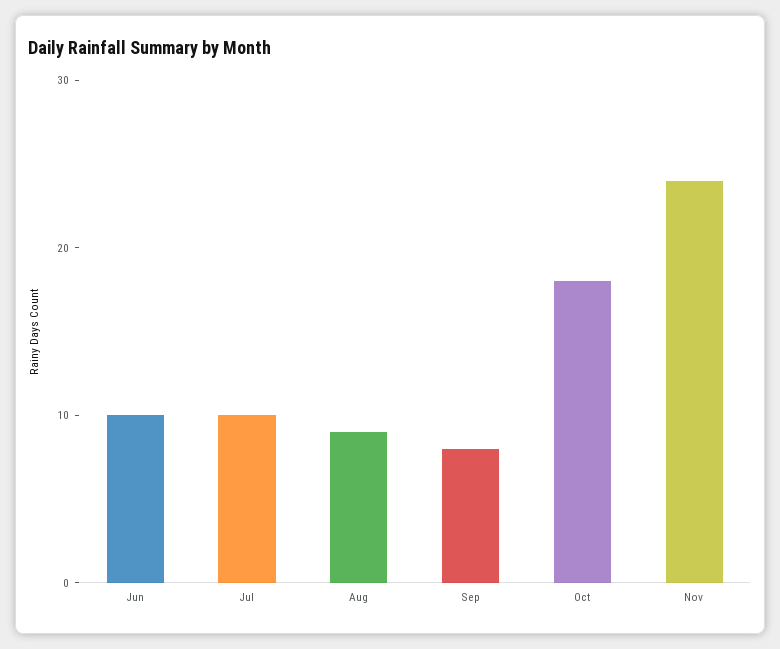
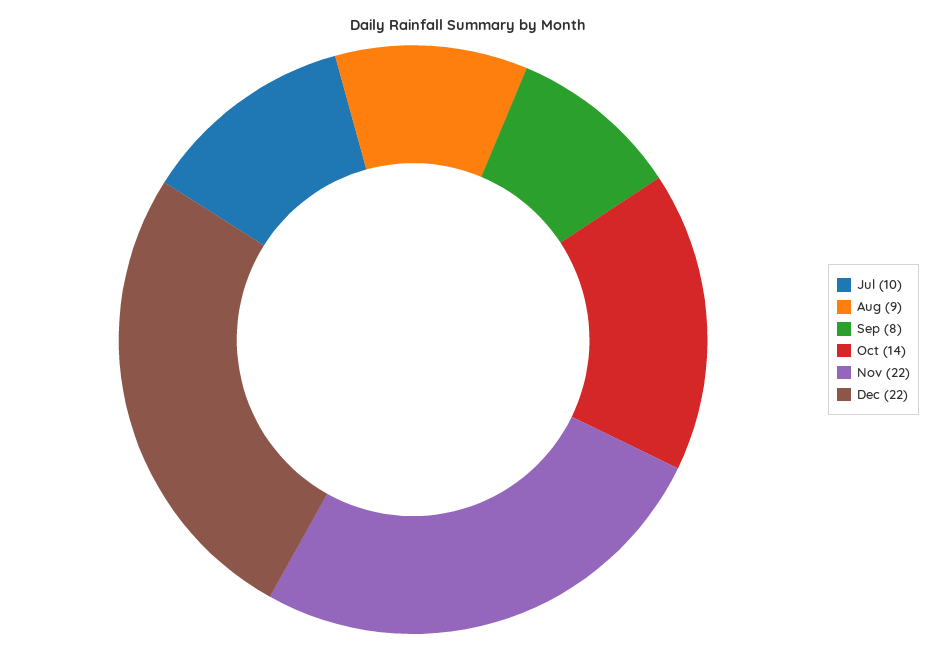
Jun: 10 -> none
Oct: 18 -> 14
Nov: 24 -> 22
Dec: none -> 22

